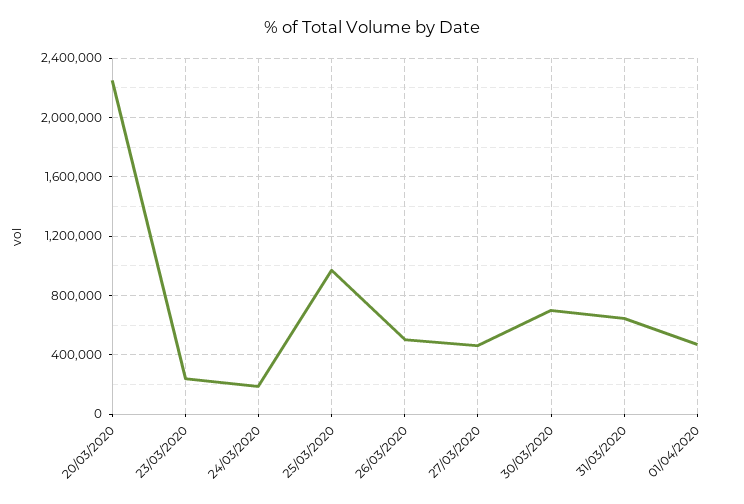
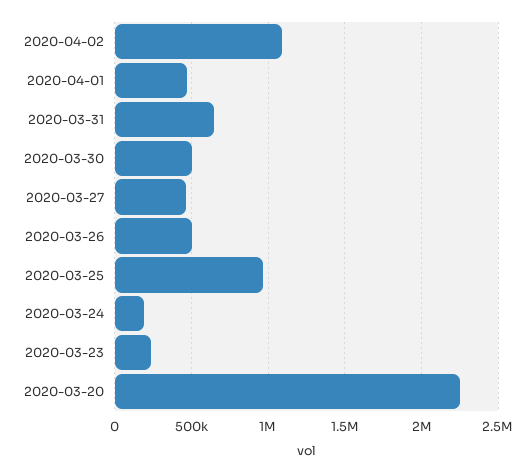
30/03/2020: 700000 -> 500000
2020-04-02: none -> 1100000

